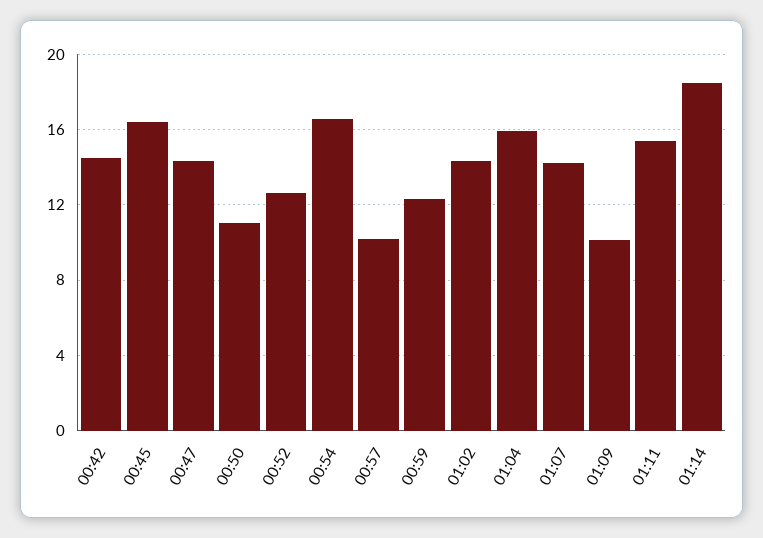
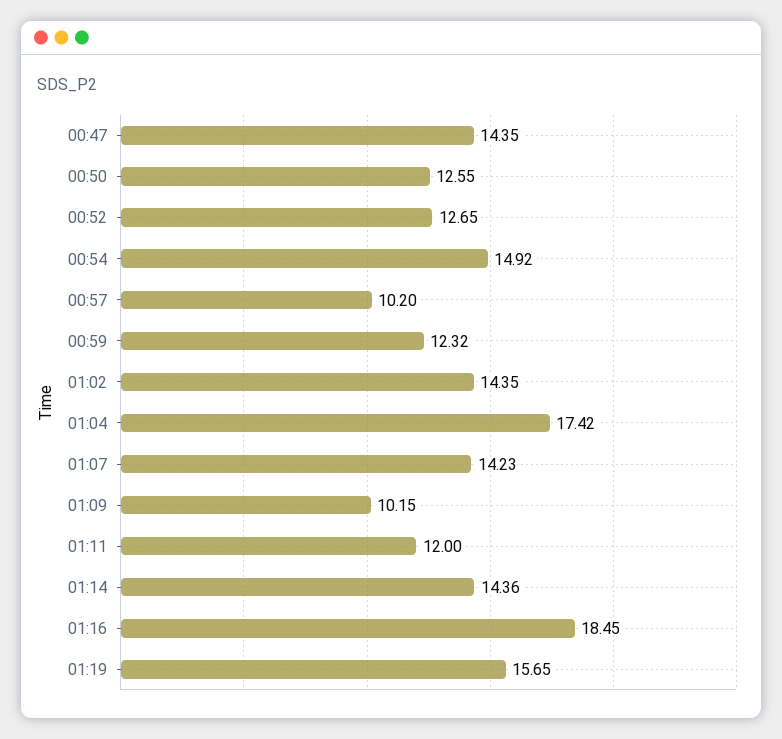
00:42: 14.5 -> none
00:45: 16.5 -> none
00:50: 11 -> 12.55
00:54: 16.5 -> 14.92
01:04: 16 -> 17.42
01:11: 15.5 -> 12
01:14: 18.5 -> 14.36
01:16: none -> 18.45
01:19: none -> 15.65

